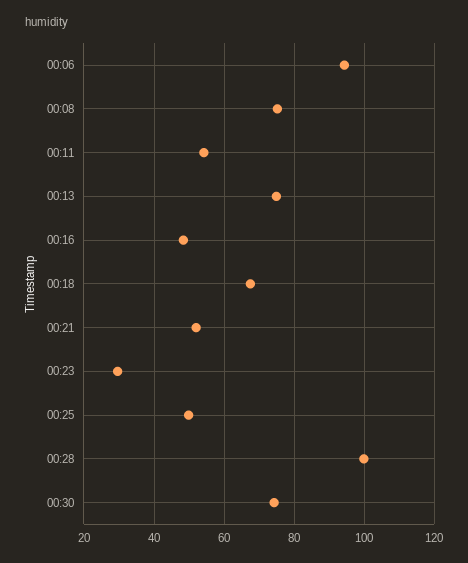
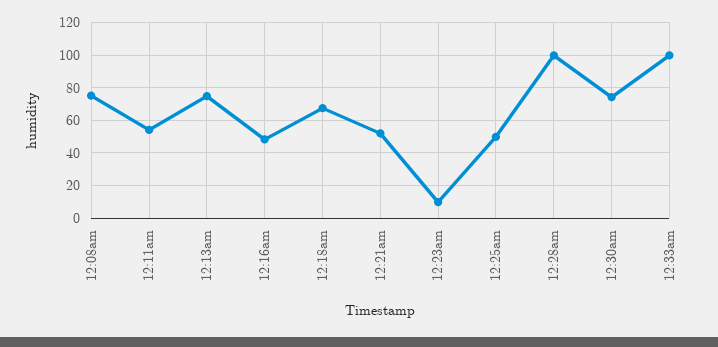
00:06: 94 -> none
00:23: 30 -> 10
12:33am: none -> 100

